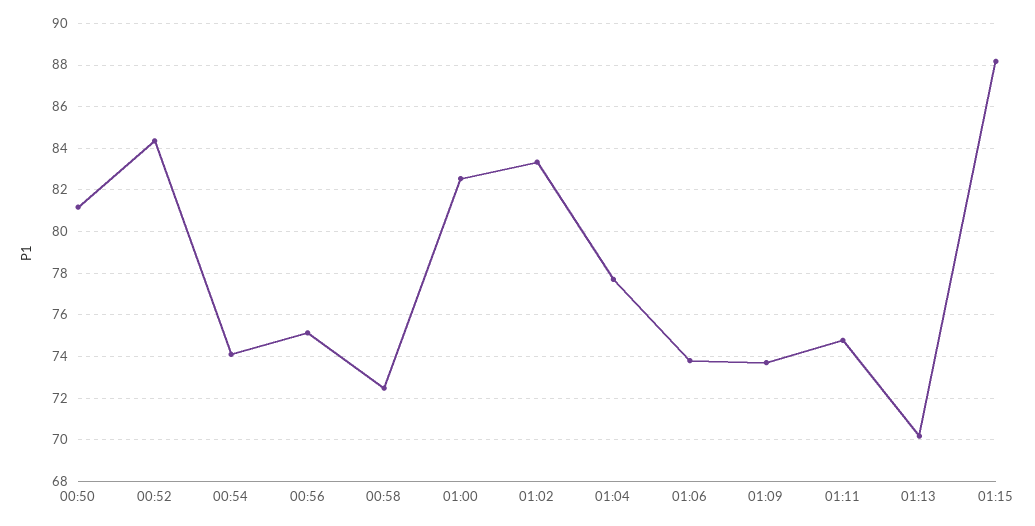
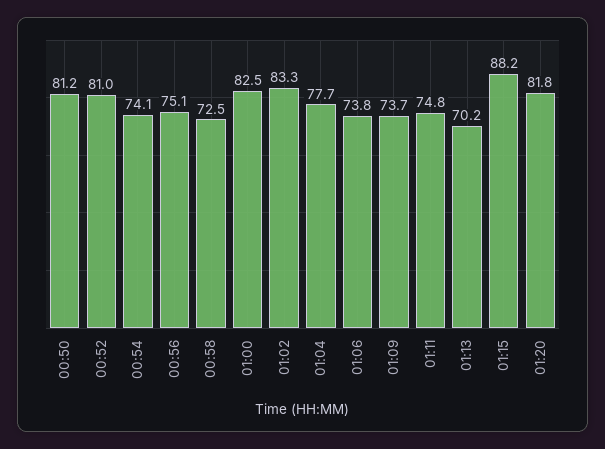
00:52: 84.5 -> 81
01:20: none -> 81.8

